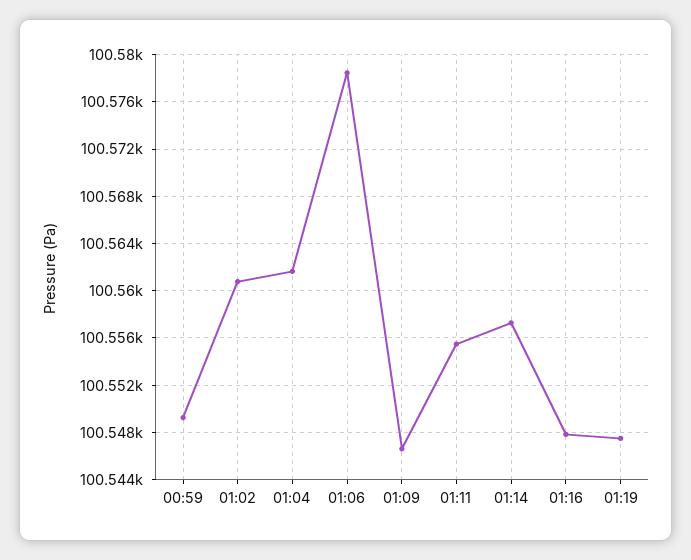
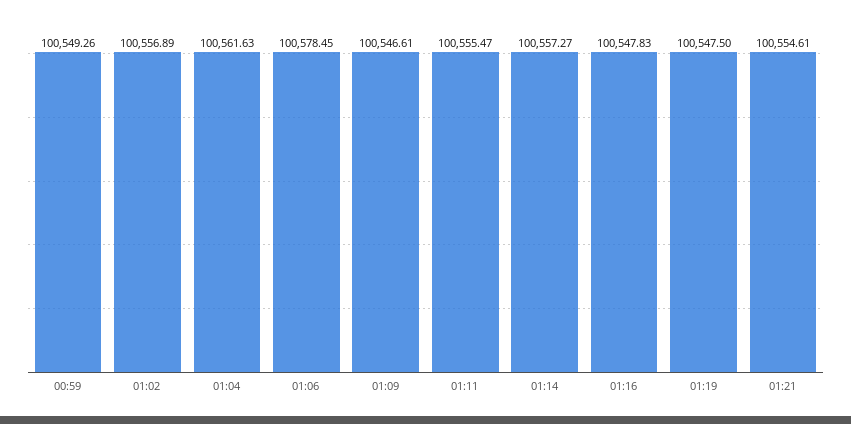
01:02: 100561 -> 100556.89
01:21: none -> 100554.61

